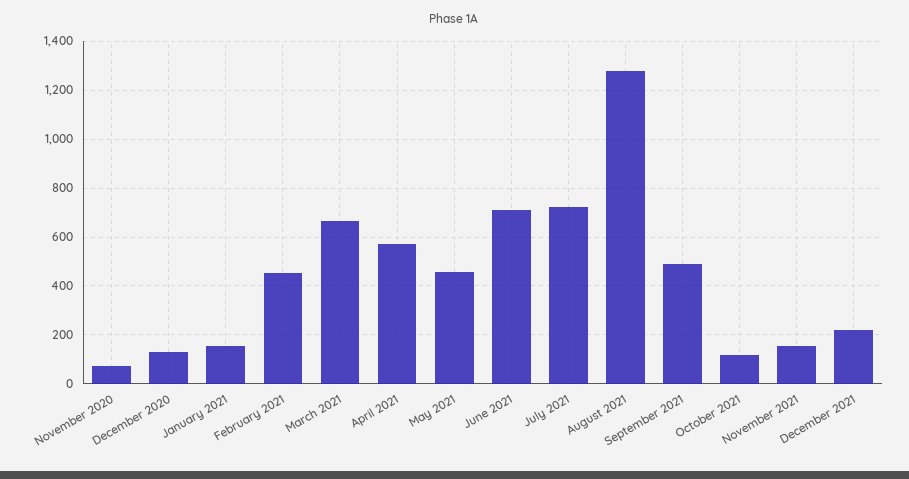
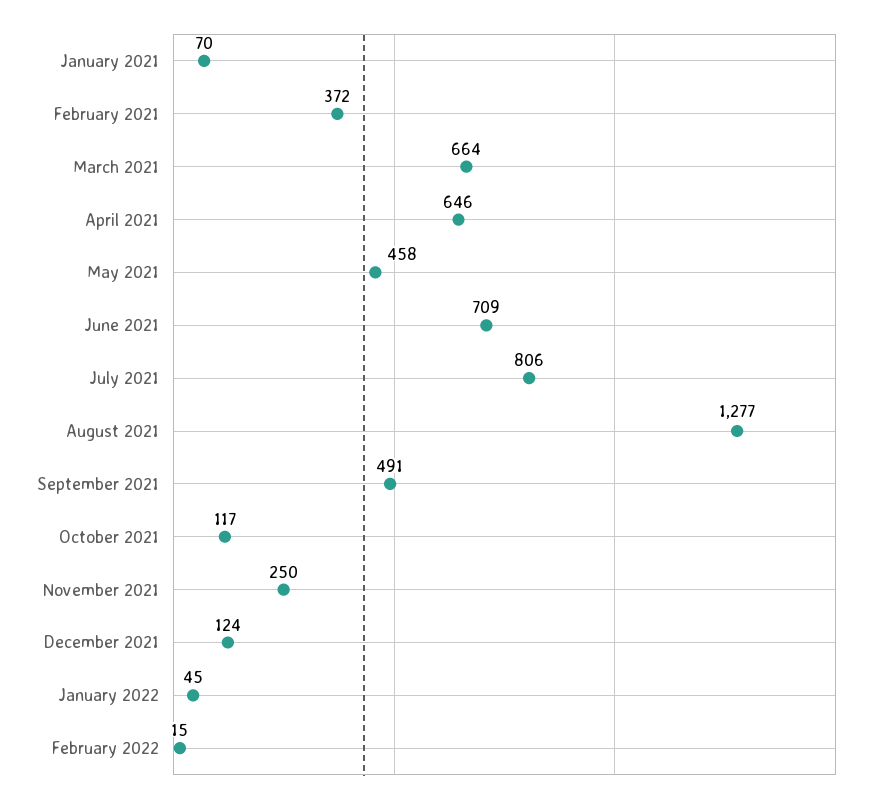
November 2020: 75 -> none
December 2020: 125 -> none
January 2021: 150 -> 70
February 2021: 450 -> 372
April 2021: 575 -> 646
July 2021: 725 -> 806
November 2021: 150 -> 250
December 2021: 225 -> 124
January 2022: none -> 45
February 2022: none -> 15

